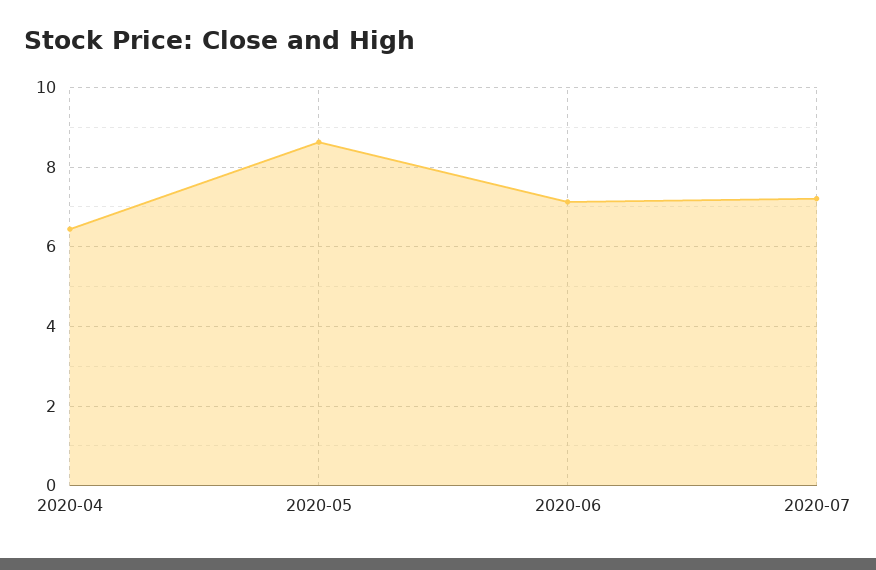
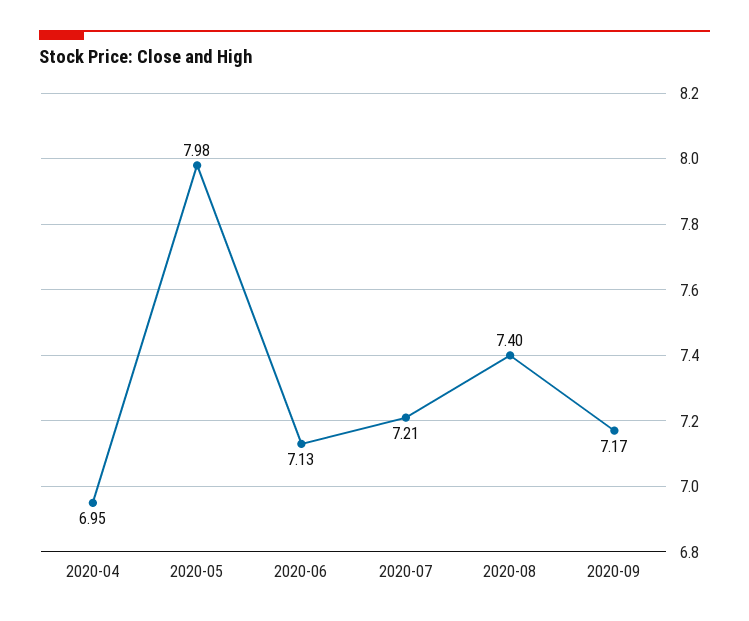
2020-04: 6.4 -> 6.95
2020-05: 8.6 -> 7.98
2020-08: none -> 7.4
2020-09: none -> 7.17

